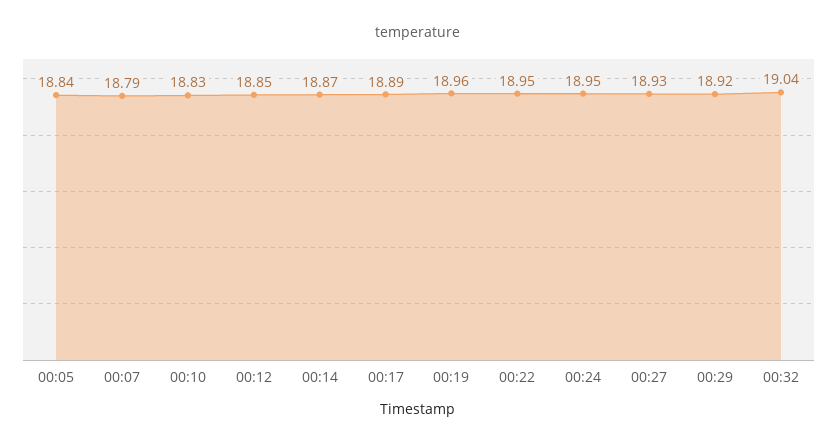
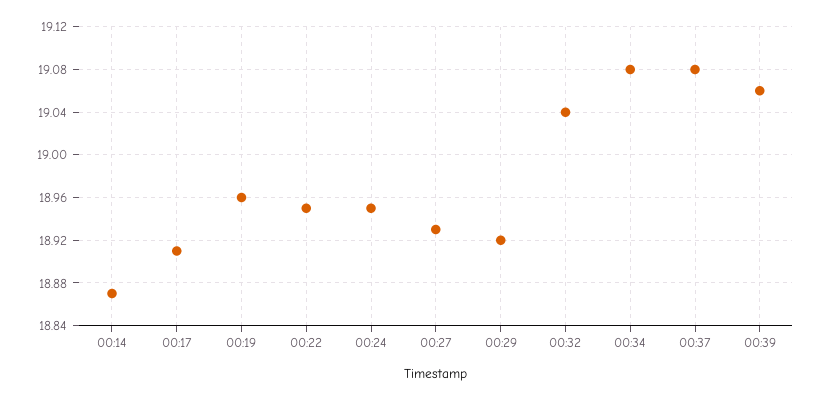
00:05: 18.84 -> none
00:07: 18.79 -> none
00:10: 18.83 -> none
00:12: 18.85 -> none
00:17: 18.89 -> 18.91
00:34: none -> 19.08
00:37: none -> 19.08
00:39: none -> 19.06

